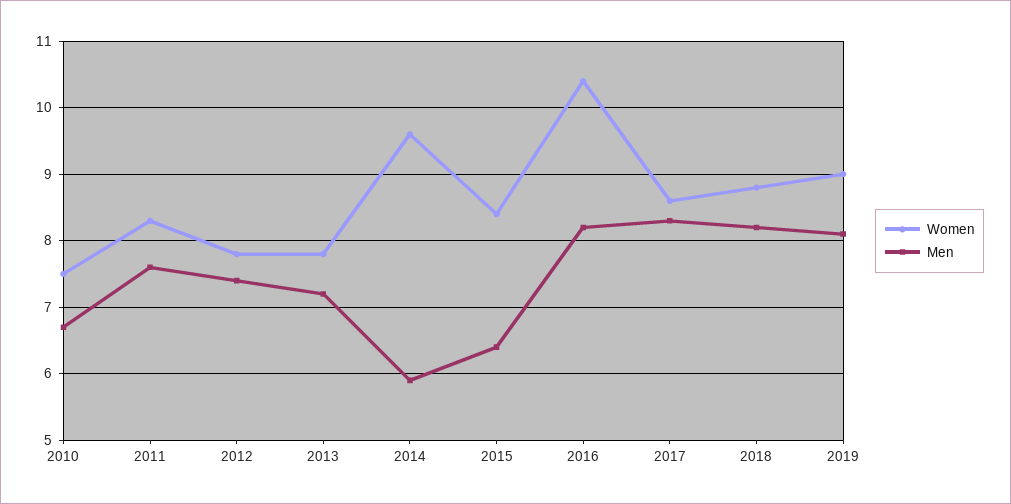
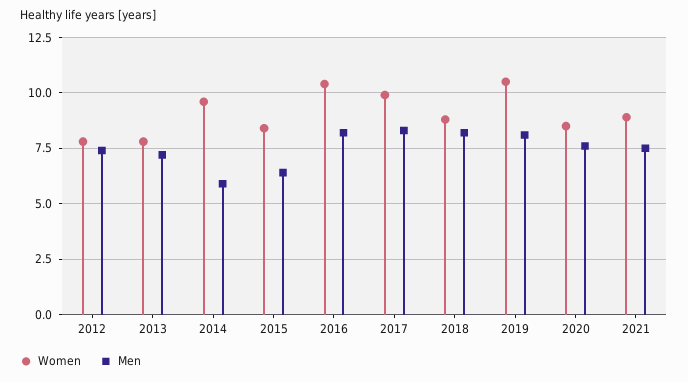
Women, 2010: 7.5 -> none
Men, 2010: 6.7 -> none
Women, 2011: 8.3 -> none
Men, 2011: 7.6 -> none
Women, 2017: 8.6 -> 10
Women, 2019: 9 -> 10.5
Women, 2020: none -> 8.5
Men, 2020: none -> 7.5
Women, 2021: none -> 9
Men, 2021: none -> 7.5

